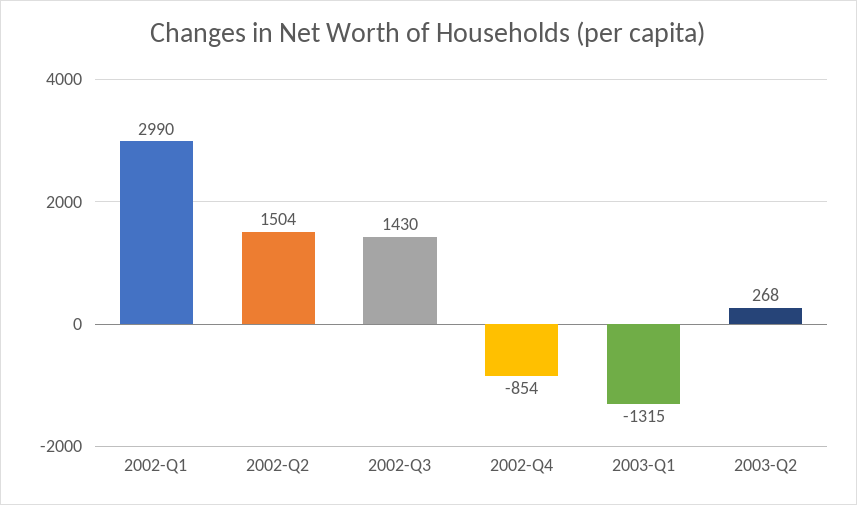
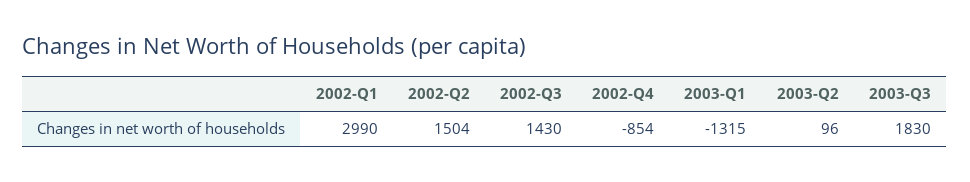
2003-Q2: 268 -> 96
2003-Q3: none -> 1830

